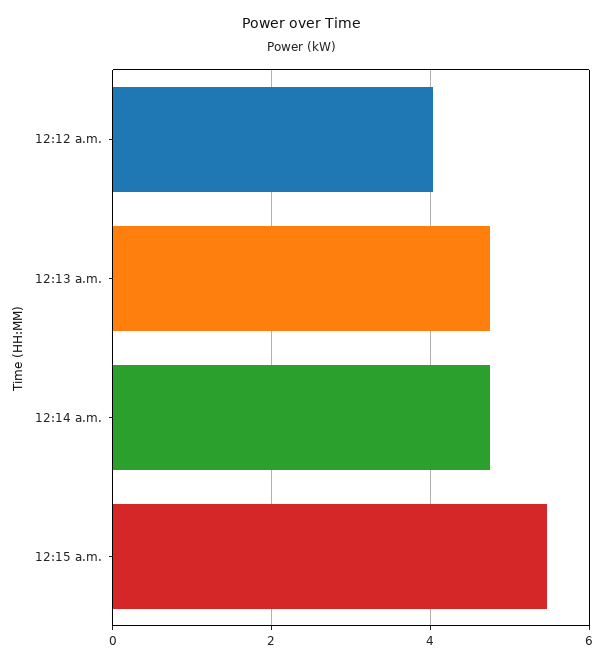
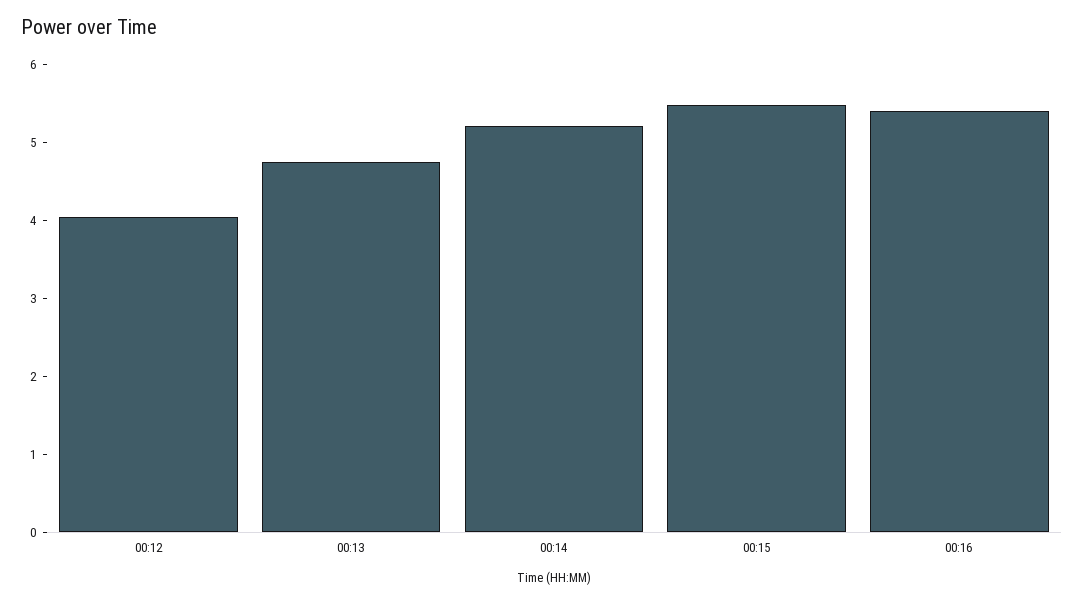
12:14 a.m.: 4.8 -> 5.2
00:16: none -> 5.4

